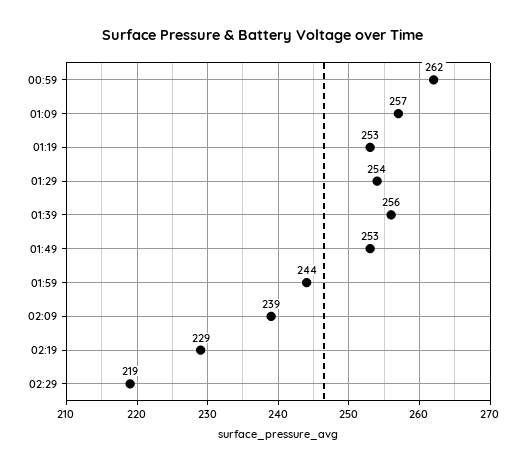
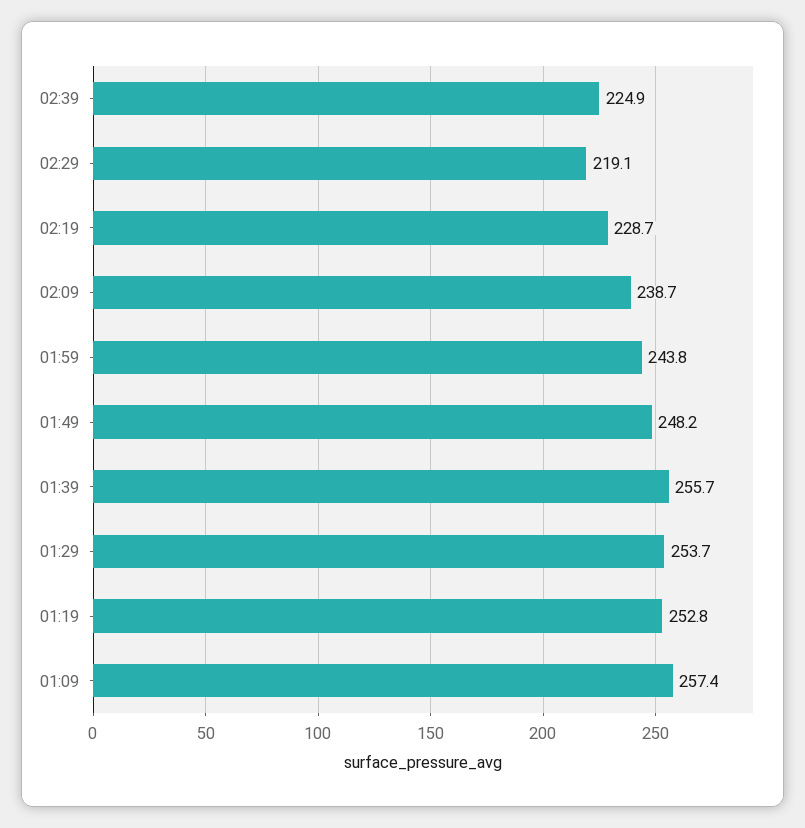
00:59: 262 -> none
01:49: 253 -> 248.2
02:39: none -> 224.9

